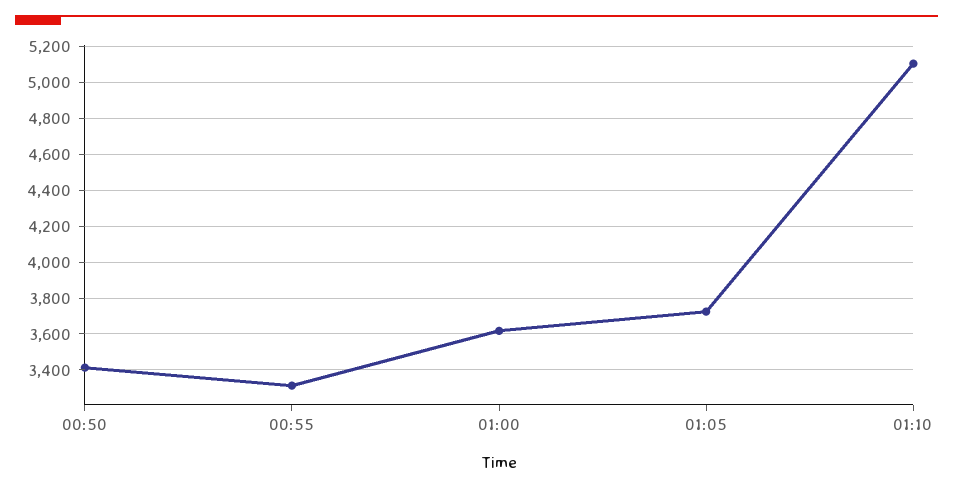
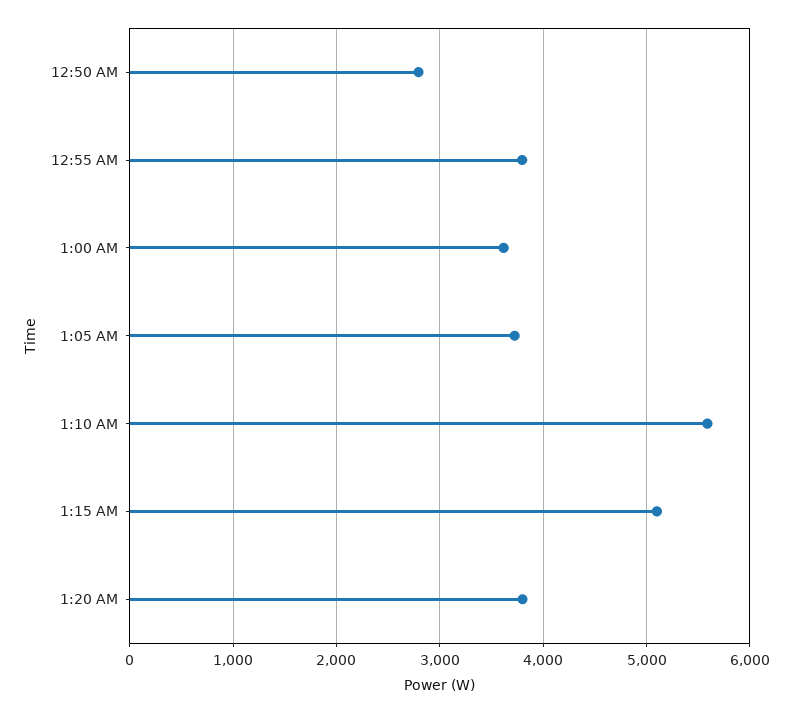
00:50: 3400 -> 2800
00:55: 3300 -> 3800
01:10: 5100 -> 5600
1:15 AM: none -> 5100
1:20 AM: none -> 3800

